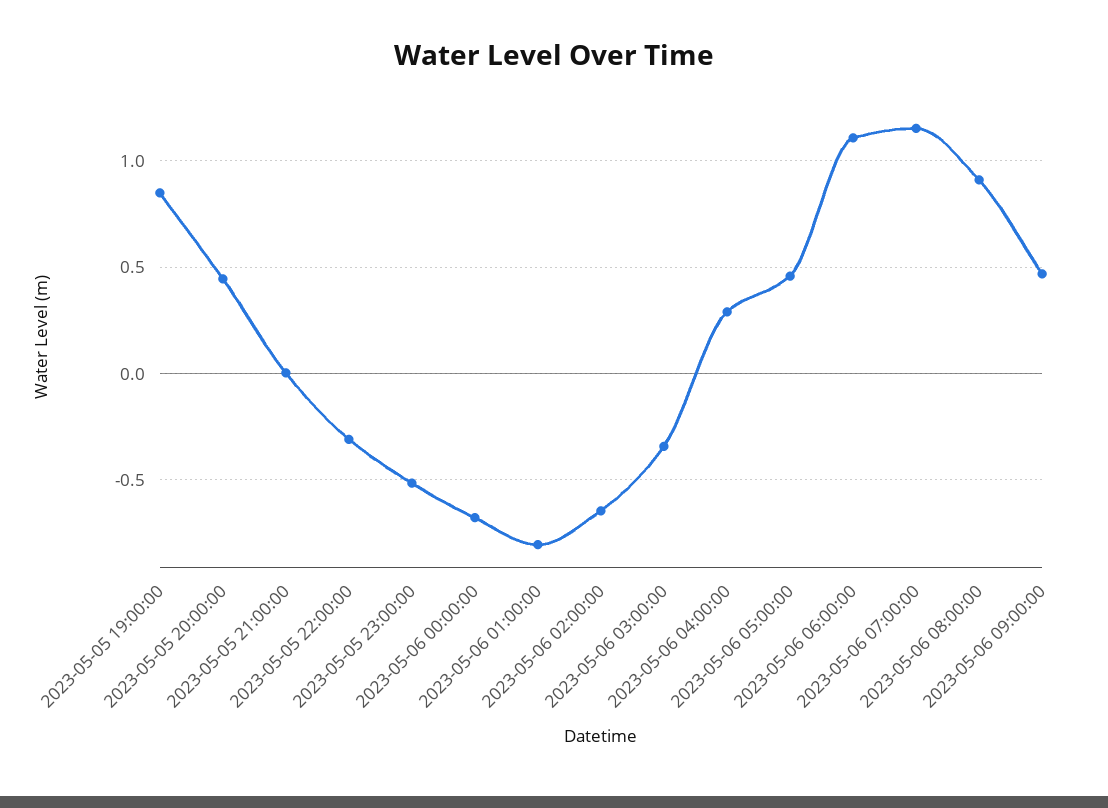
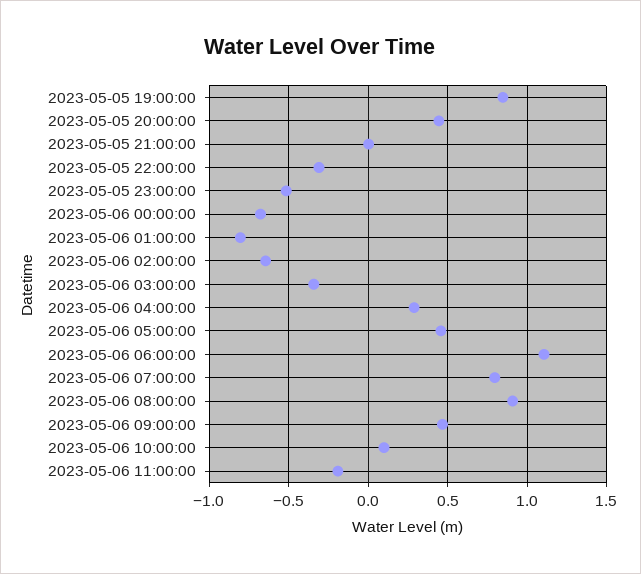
2023-05-06 07:00:00: 1.15 -> 0.8
2023-05-06 10:00:00: none -> 0.1
2023-05-06 11:00:00: none -> -0.2

